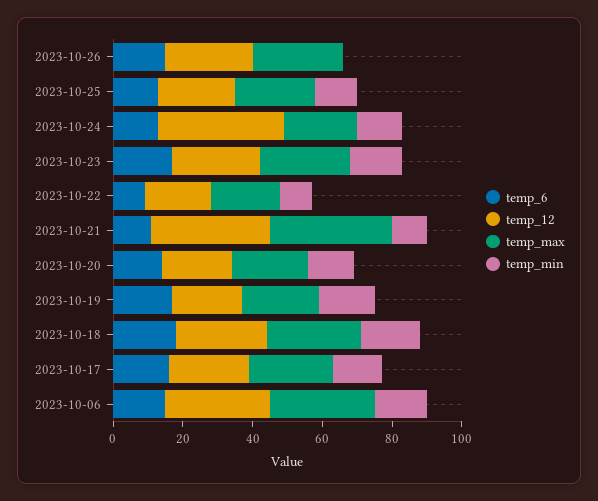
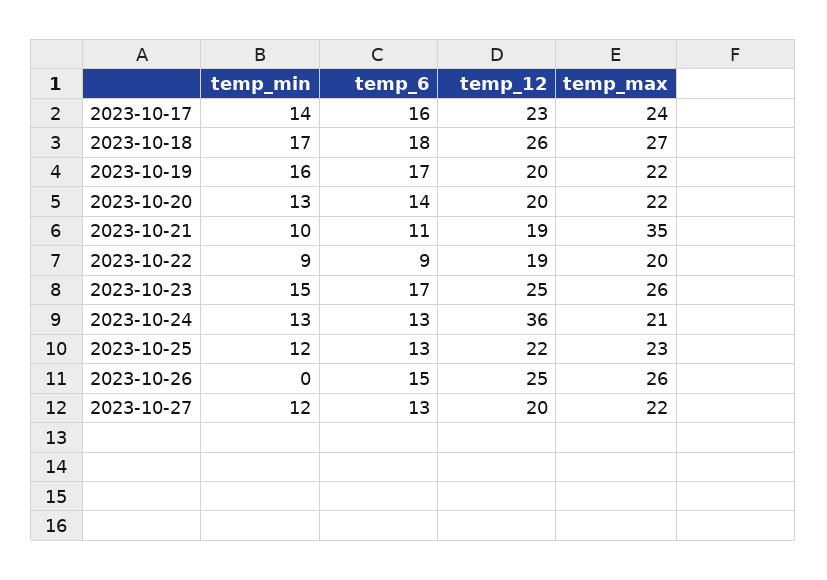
temp_12, 2023-10-21: 35 -> 19
temp_6, 2023-10-06: 15 -> none
temp_12, 2023-10-06: 30 -> none
temp_max, 2023-10-06: 30 -> none
temp_min, 2023-10-06: 15 -> none
temp_min, 2023-10-27: none -> 12
temp_6, 2023-10-27: none -> 13
temp_12, 2023-10-27: none -> 20
temp_max, 2023-10-27: none -> 22

